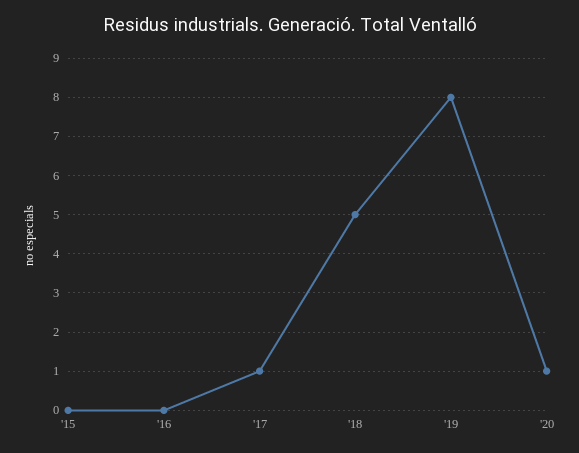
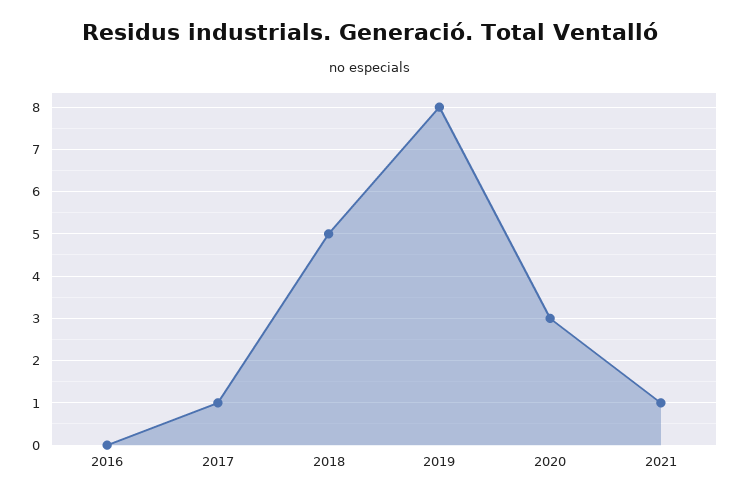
'15: 0 -> none
'20: 1 -> 3
2021: none -> 1

